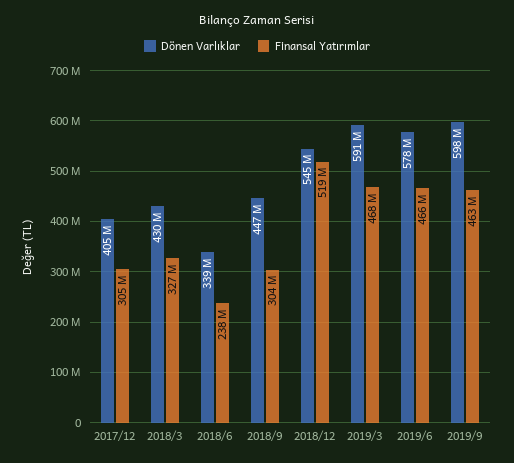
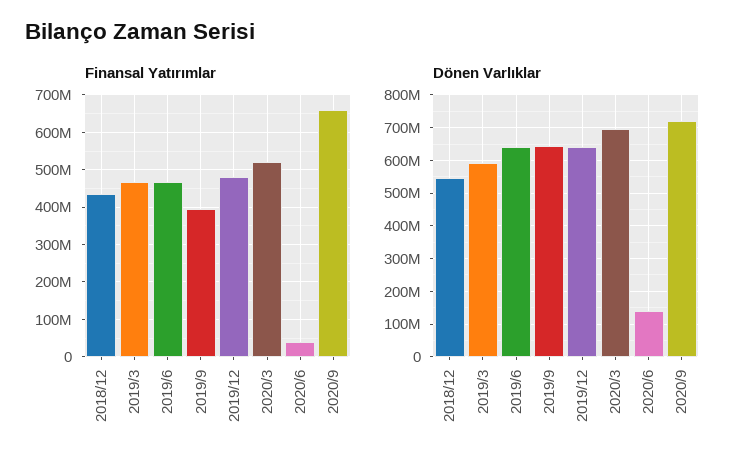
Dönen Varlıklar, 2017/12: 405000000 -> none
Finansal Yatırımlar, 2017/12: 305000000 -> none
Dönen Varlıklar, 2018/3: 430000000 -> none
Finansal Yatırımlar, 2018/3: 327000000 -> none
Dönen Varlıklar, 2018/6: 339000000 -> none
Finansal Yatırımlar, 2018/6: 238000000 -> none
Dönen Varlıklar, 2018/9: 447000000 -> none
Finansal Yatırımlar, 2018/9: 304000000 -> none
Finansal Yatırımlar, 2018/12: 519000000 -> 440000000
Dönen Varlıklar, 2019/6: 578000000 -> 640000000
Dönen Varlıklar, 2019/9: 598000000 -> 640000000
Finansal Yatırımlar, 2019/9: 463000000 -> 400000000
Finansal Yatırımlar, 2019/12: none -> 480000000
Finansal Yatırımlar, 2020/3: none -> 520000000
Finansal Yatırımlar, 2020/6: none -> 40000000
Finansal Yatırımlar, 2020/9: none -> 660000000
Dönen Varlıklar, 2019/12: none -> 640000000
Dönen Varlıklar, 2020/3: none -> 700000000
Dönen Varlıklar, 2020/6: none -> 140000000
Dönen Varlıklar, 2020/9: none -> 720000000

